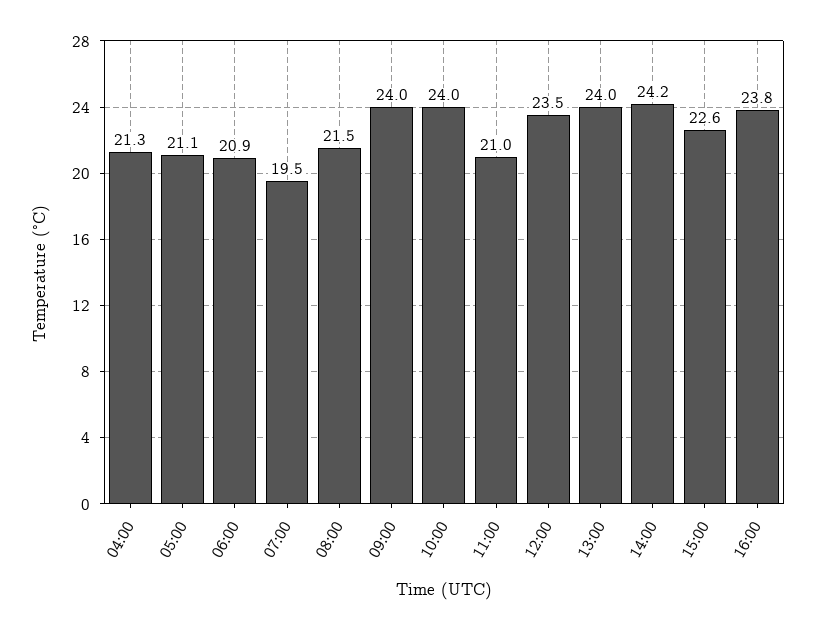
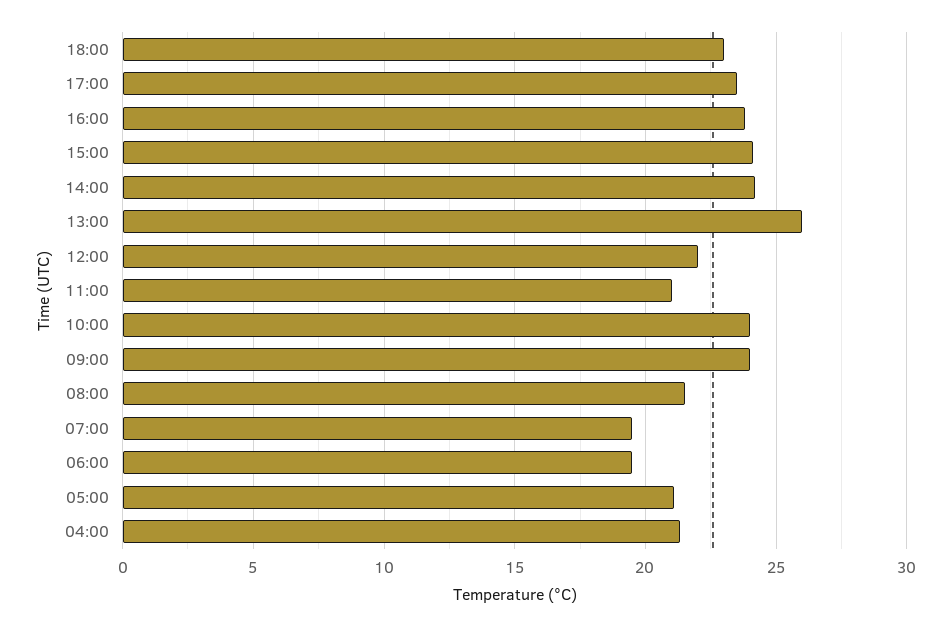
06:00: 20.9 -> 19.5
12:00: 23.5 -> 22
13:00: 24 -> 26
15:00: 22.6 -> 24
18:00: none -> 23
17:00: none -> 23.5

